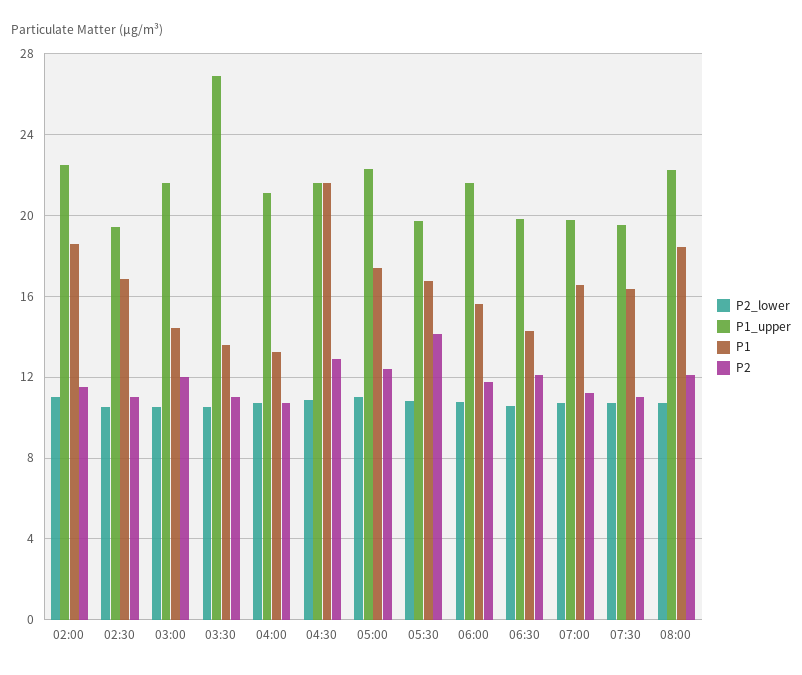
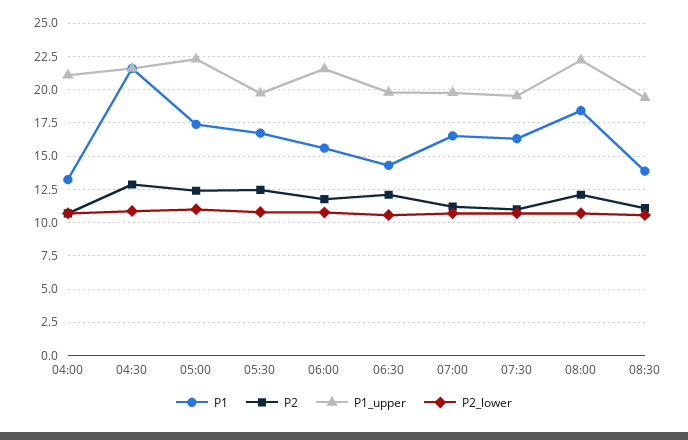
P2_lower, 02:00: 11 -> none
P1_upper, 02:00: 22.5 -> none
P1, 02:00: 18.5 -> none
P2, 02:00: 11.5 -> none
P2_lower, 02:30: 10.5 -> none
P1_upper, 02:30: 19.5 -> none
P1, 02:30: 17 -> none
P2, 02:30: 11 -> none
P2_lower, 03:00: 10.5 -> none
P1_upper, 03:00: 21.5 -> none
P1, 03:00: 14.5 -> none
P2, 03:00: 12 -> none
P2_lower, 03:30: 10.5 -> none
P1_upper, 03:30: 27 -> none
P1, 03:30: 13.5 -> none
P2, 03:30: 11 -> none
P2, 05:30: 14 -> 12.5
P1, 08:30: none -> 14
P2, 08:30: none -> 11
P1_upper, 08:30: none -> 19.5
P2_lower, 08:30: none -> 10.5

